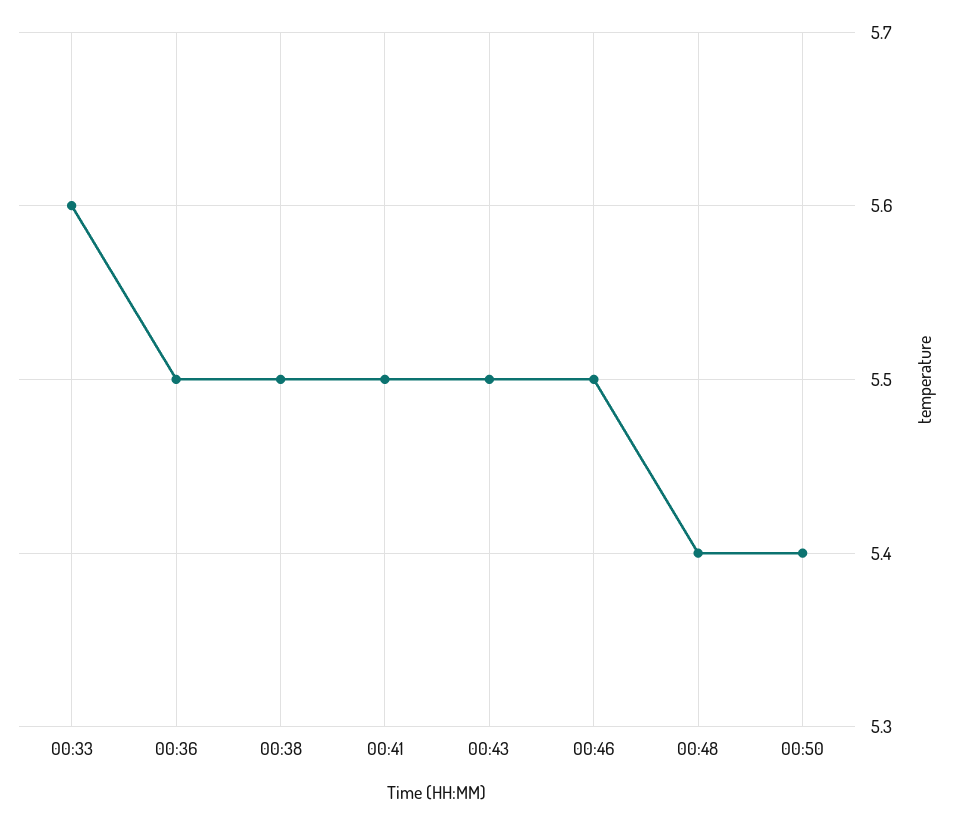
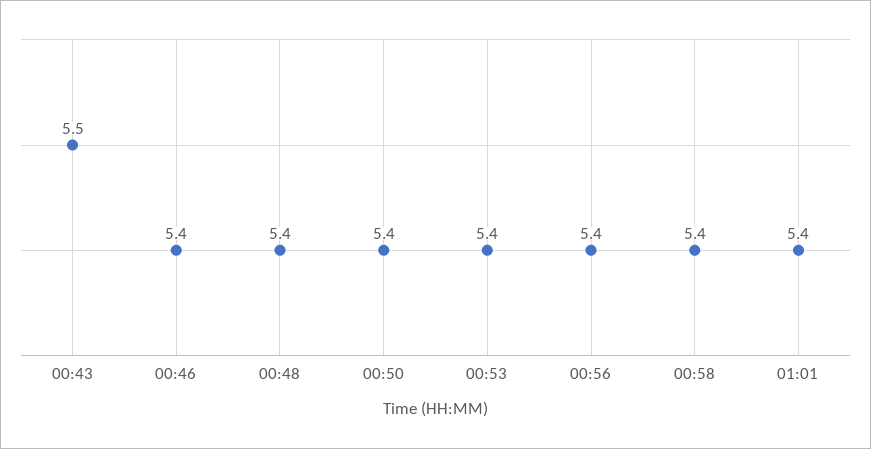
00:33: 5.6 -> none
00:36: 5.5 -> none
00:38: 5.5 -> none
00:41: 5.5 -> none
00:46: 5.5 -> 5.4
00:53: none -> 5.4
00:56: none -> 5.4
00:58: none -> 5.4
01:01: none -> 5.4

